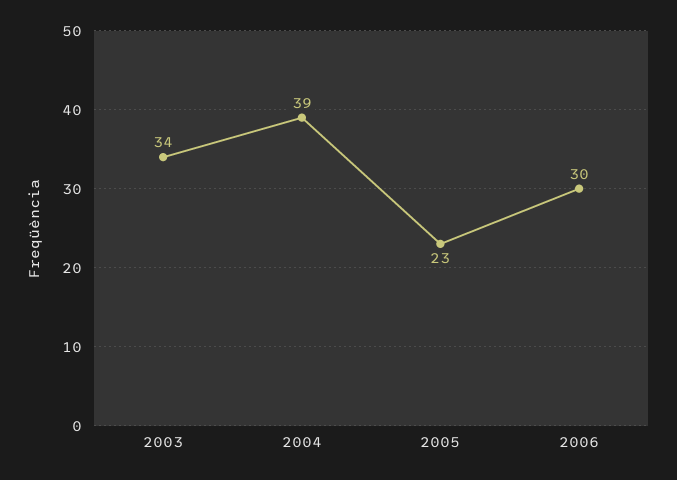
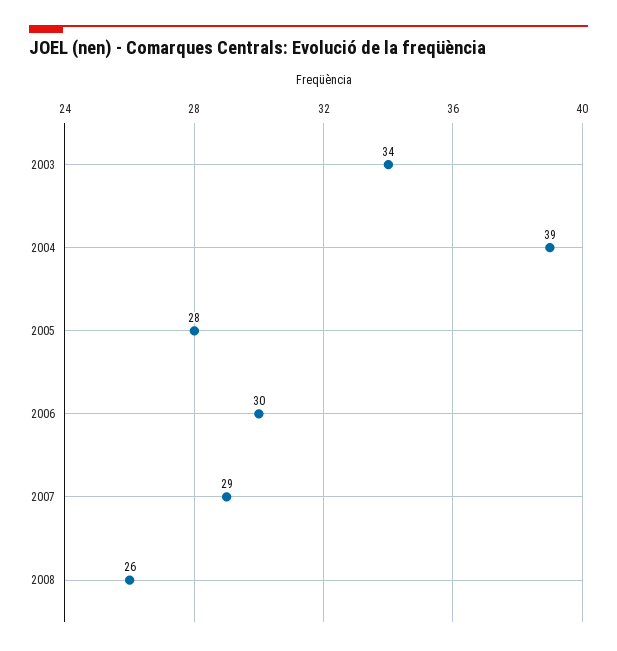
2005: 23 -> 28
2007: none -> 29
2008: none -> 26

